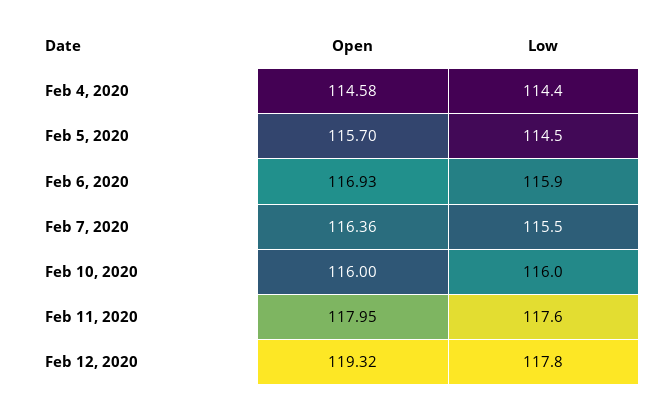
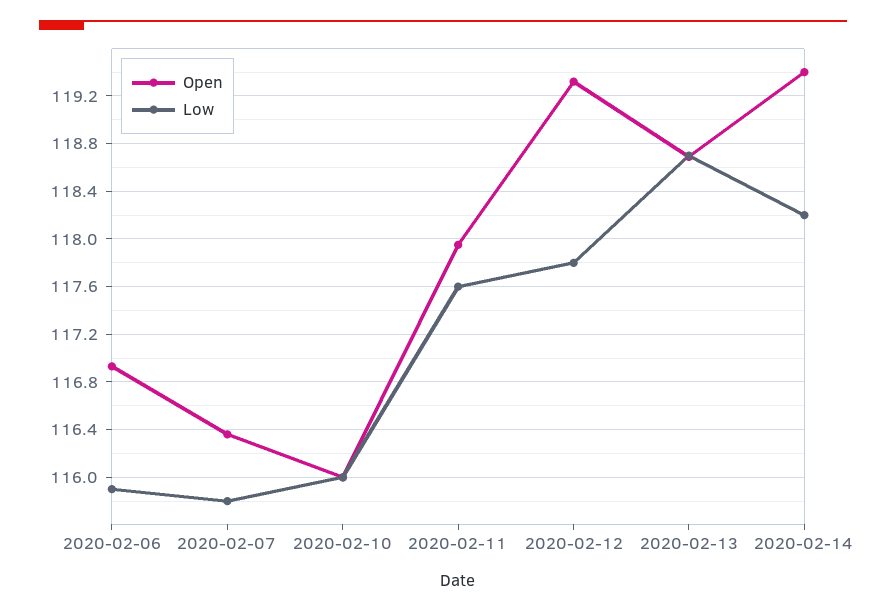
Open, Feb 4, 2020: 114.58 -> none
Low, Feb 4, 2020: 114.4 -> none
Open, Feb 5, 2020: 115.7 -> none
Low, Feb 5, 2020: 114.5 -> none
Low, Feb 7, 2020: 115.5 -> 115.8
Open, 2020-02-13: none -> 118.7
Low, 2020-02-13: none -> 118.7
Open, 2020-02-14: none -> 119.4
Low, 2020-02-14: none -> 118.2

